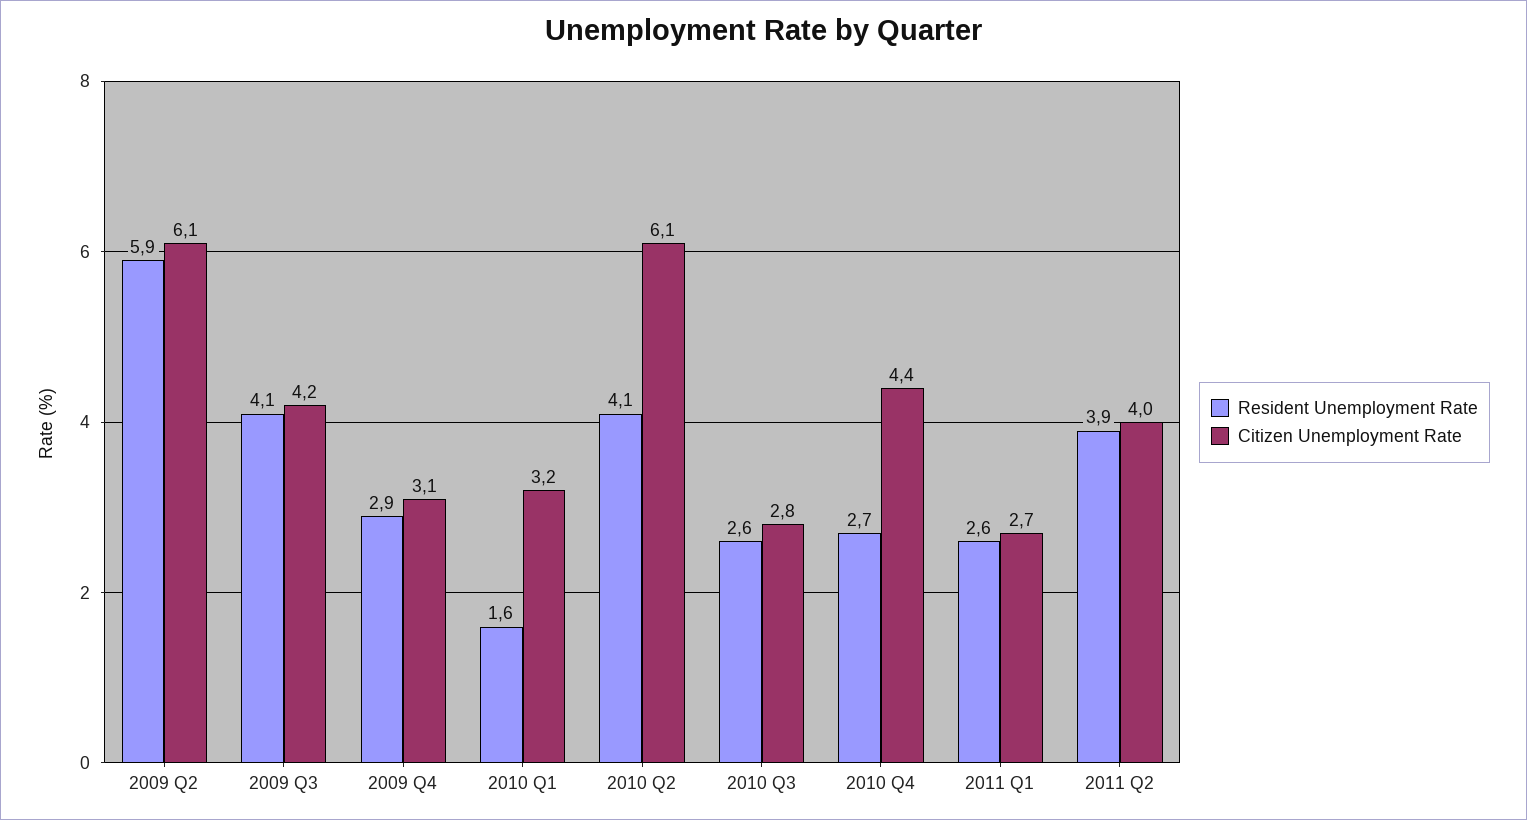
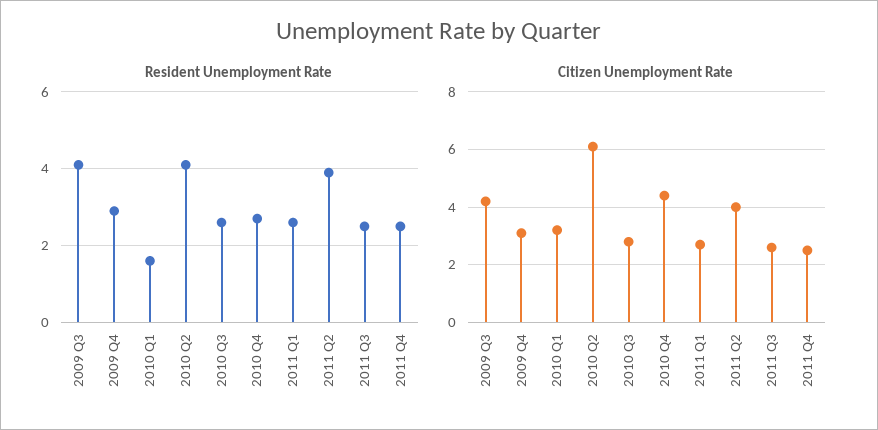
Resident Unemployment Rate, 2009 Q2: 5.9 -> none
Citizen Unemployment Rate, 2009 Q2: 6.1 -> none
Resident Unemployment Rate, 2011 Q3: none -> 2.5
Resident Unemployment Rate, 2011 Q4: none -> 2.5
Citizen Unemployment Rate, 2011 Q3: none -> 2.5
Citizen Unemployment Rate, 2011 Q4: none -> 2.5

